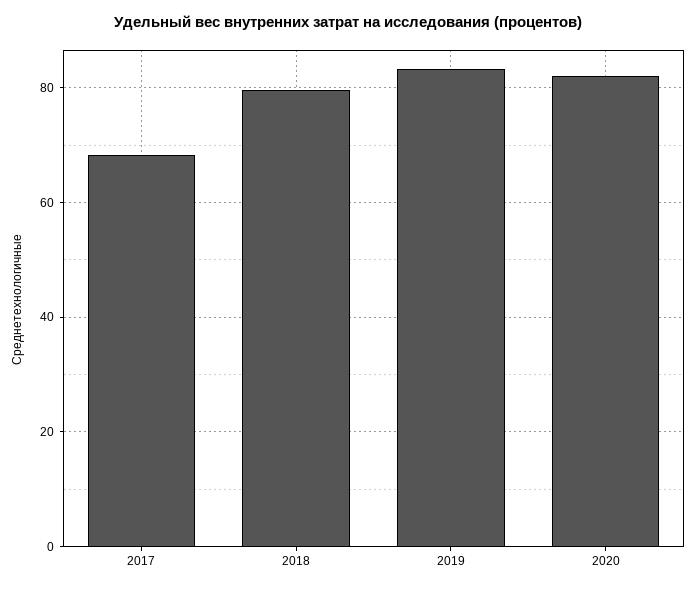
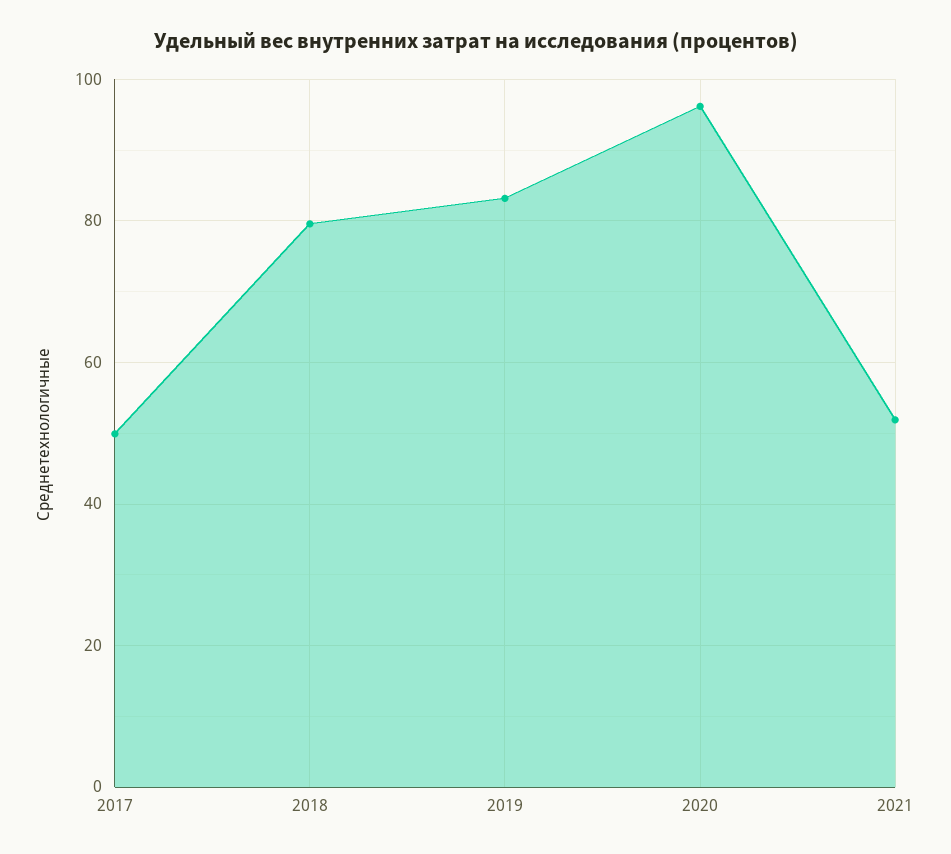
2017: 68 -> 50
2020: 82 -> 96
2021: none -> 52

